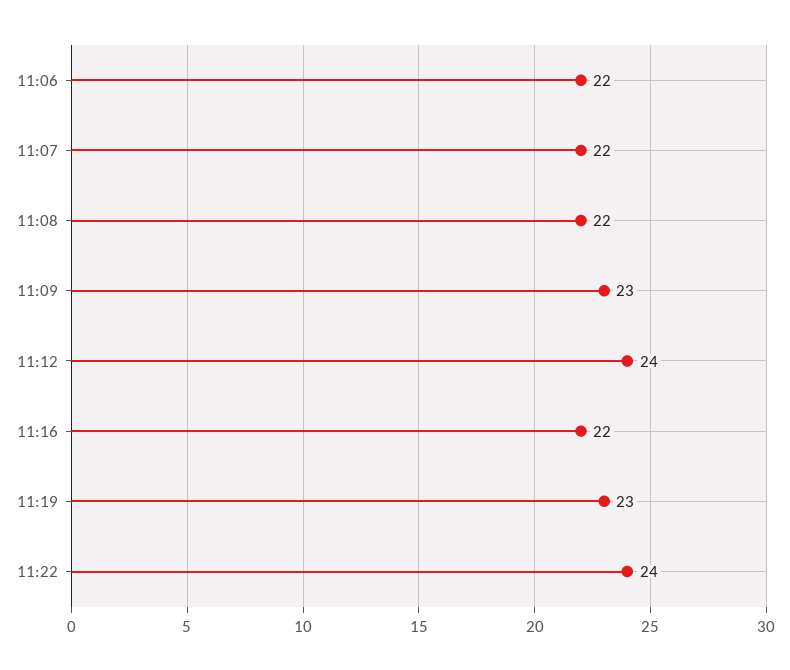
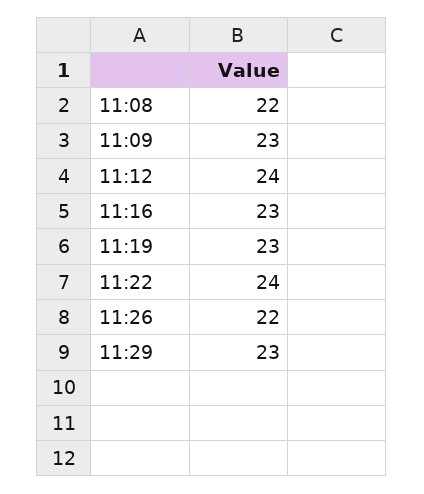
11:06: 22 -> none
11:07: 22 -> none
11:16: 22 -> 23
11:26: none -> 22
11:29: none -> 23

